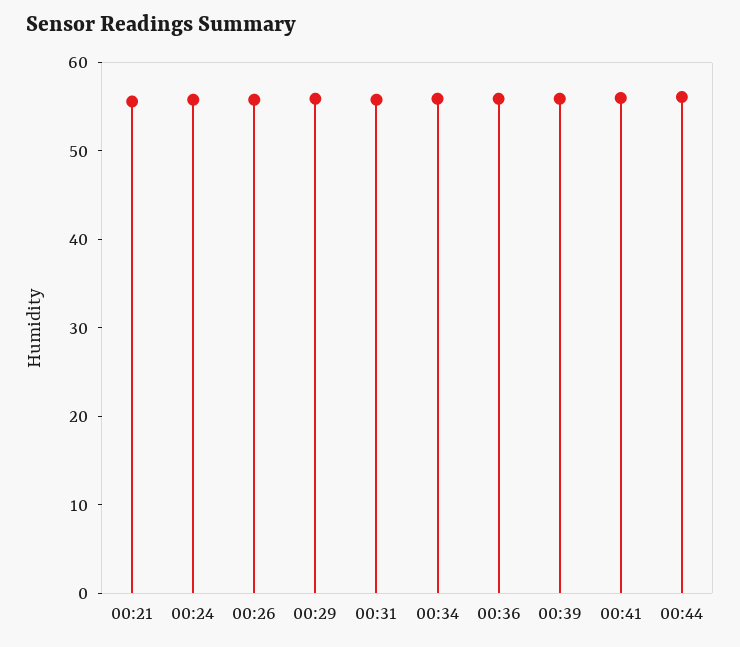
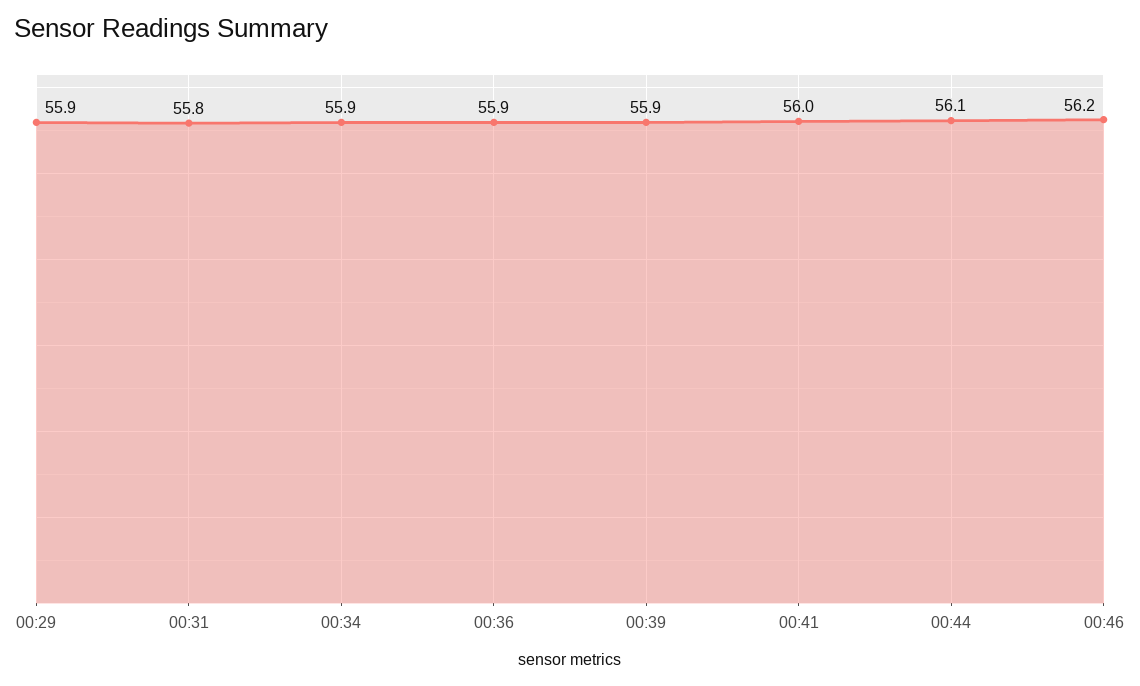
00:21: 56 -> none
00:24: 56 -> none
00:26: 56 -> none
00:46: none -> 56.2

